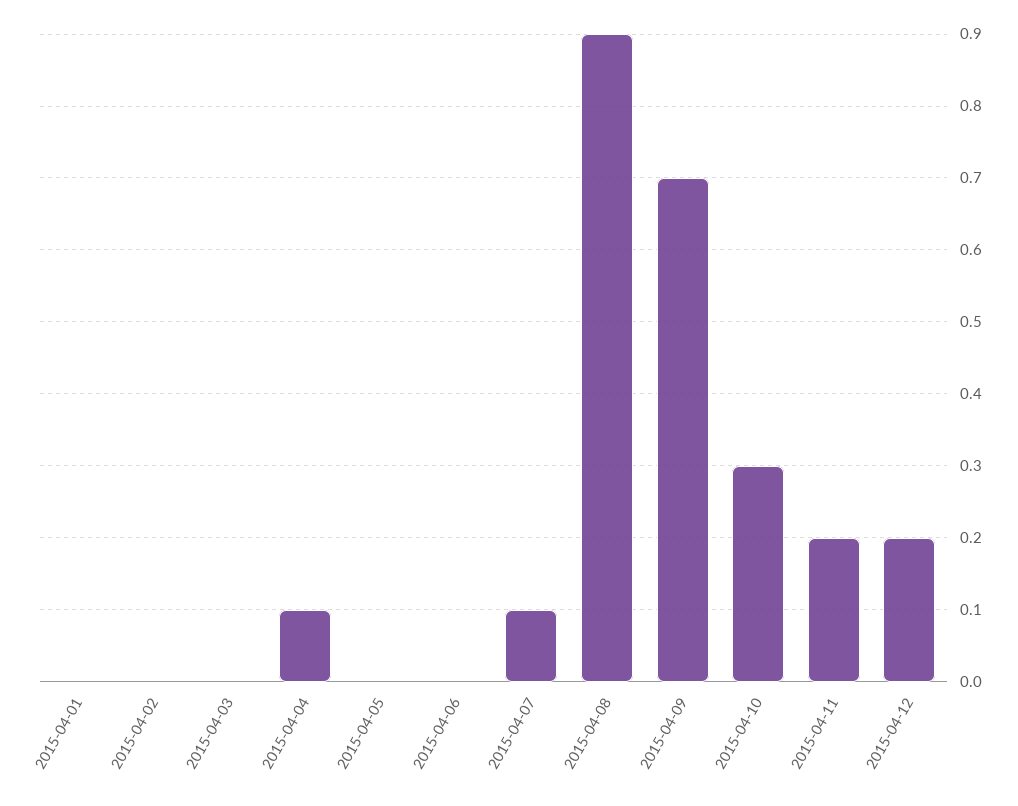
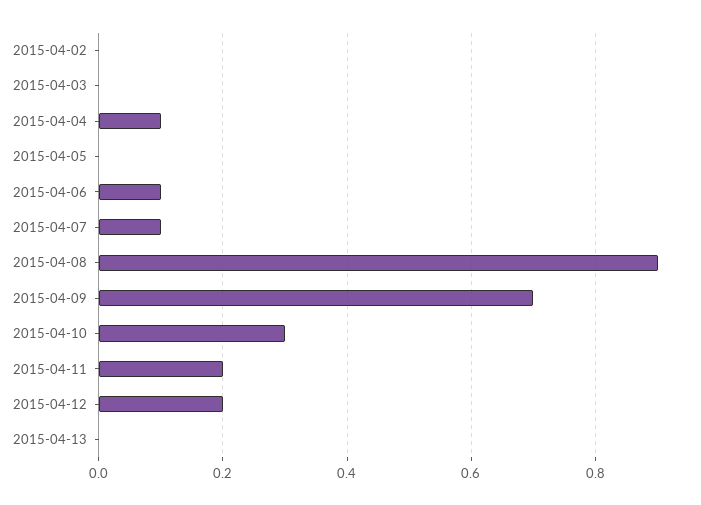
2015-04-01: 0 -> none
2015-04-06: 0 -> 0.1
2015-04-13: none -> 0

